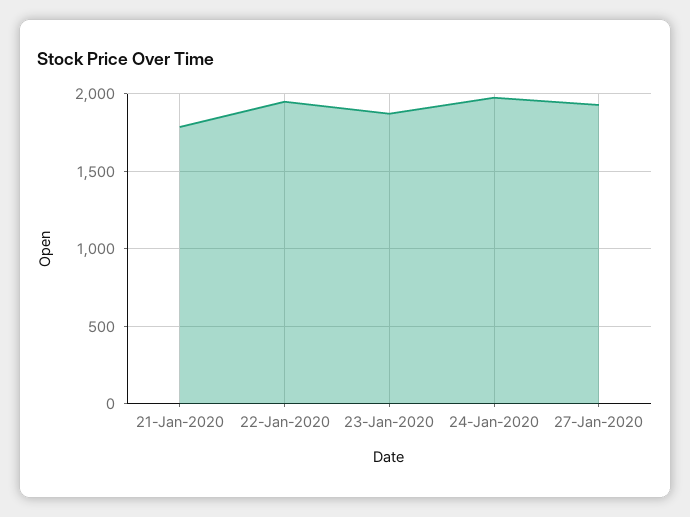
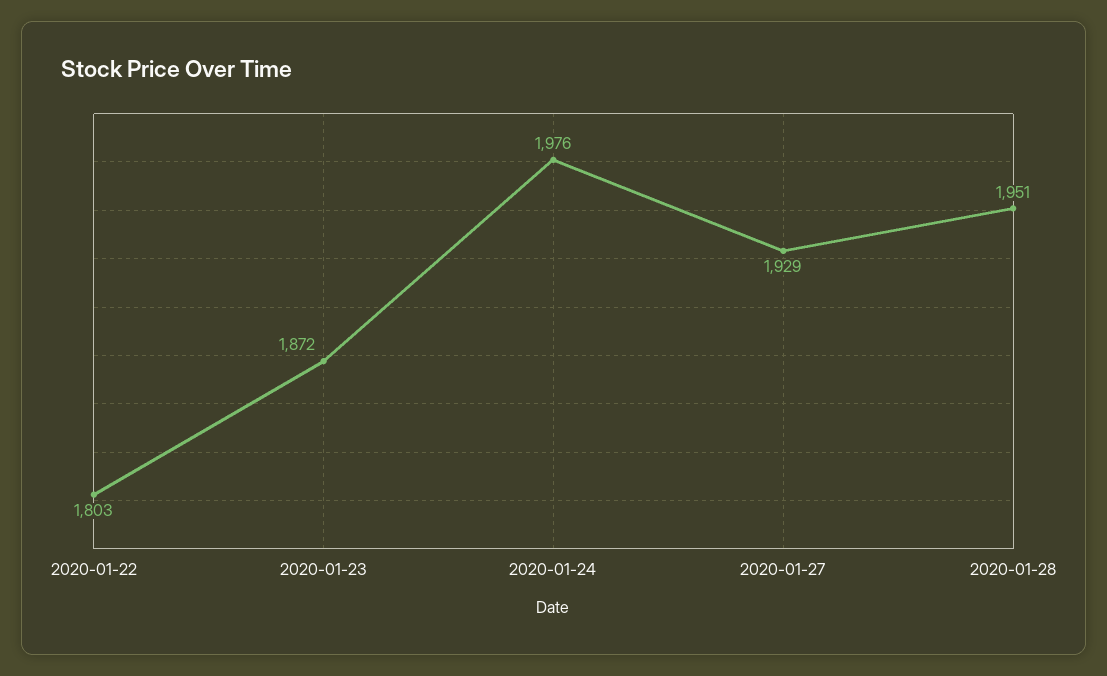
21-Jan-2020: 1800 -> none
22-Jan-2020: 1950 -> 1803
2020-01-28: none -> 1951

